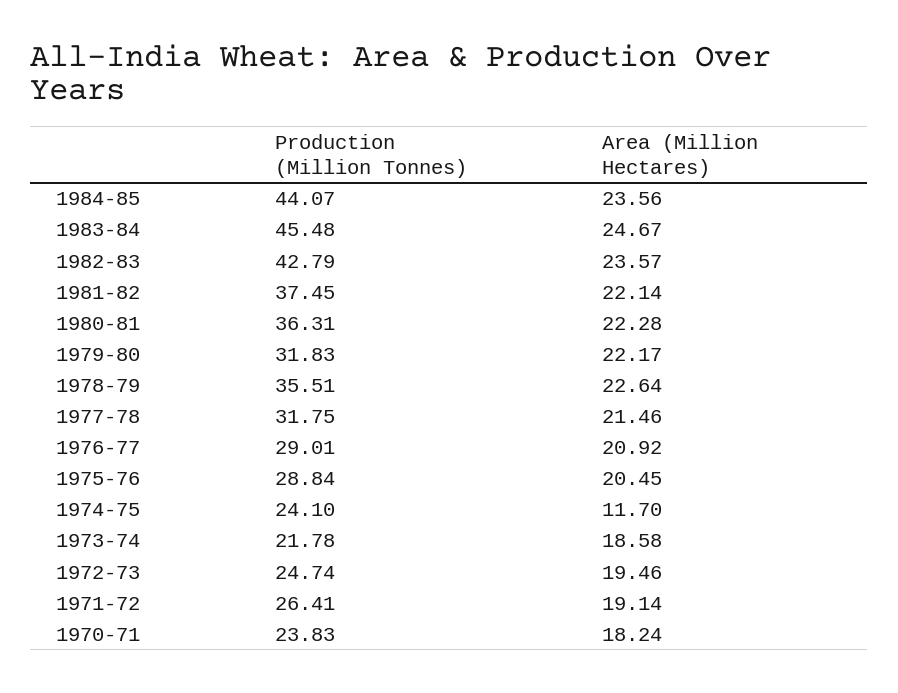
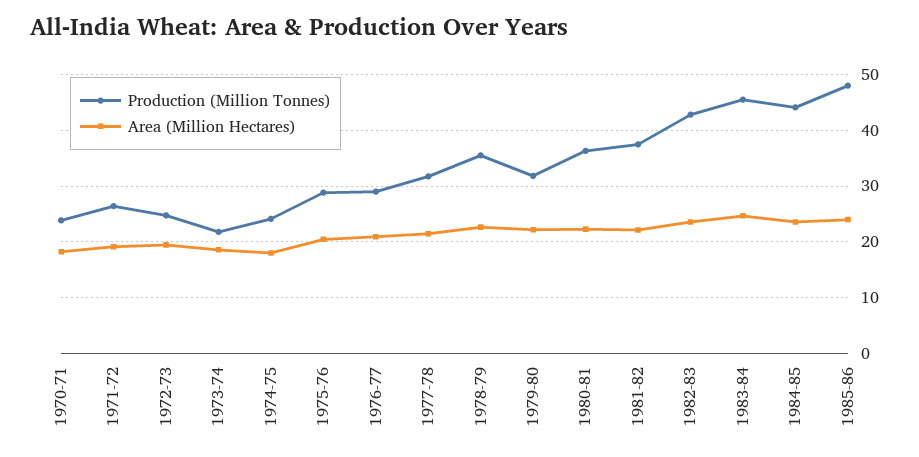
Area (Million Hectares), 1974-75: 11.7 -> 18
Production (Million Tonnes), 1985-86: none -> 48
Area (Million Hectares), 1985-86: none -> 24

